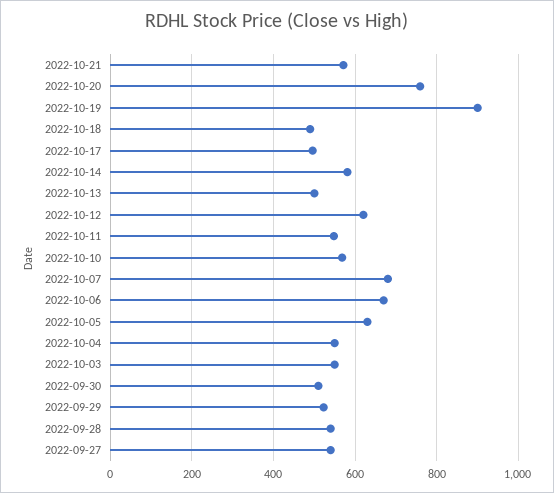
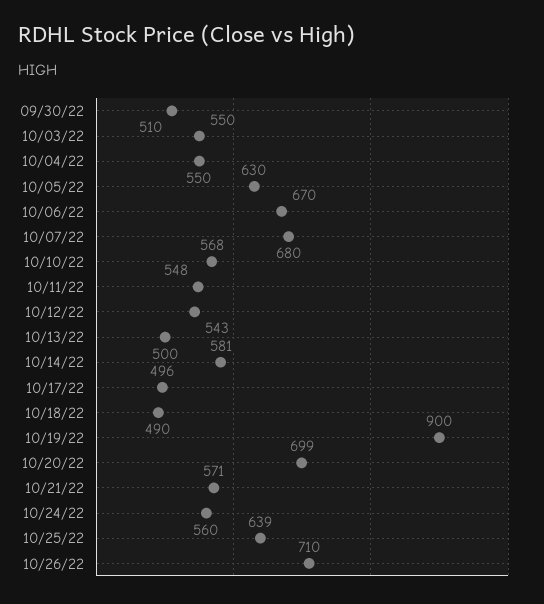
2022-10-20: 760 -> 699
2022-10-12: 620 -> 543
2022-09-29: 520 -> none
2022-09-28: 540 -> none
2022-09-27: 540 -> none
10/24/22: none -> 560
10/25/22: none -> 639
10/26/22: none -> 710

